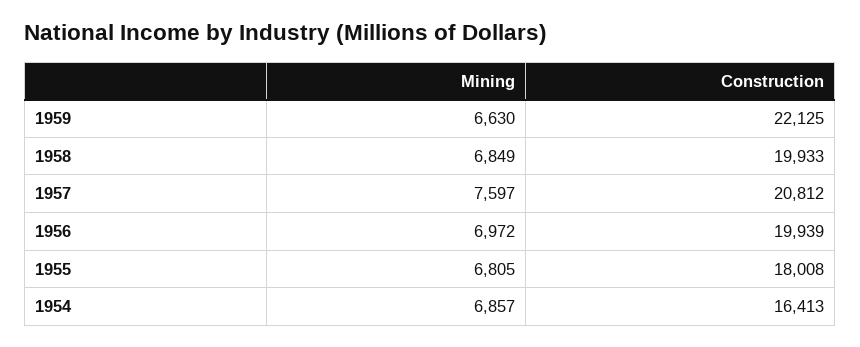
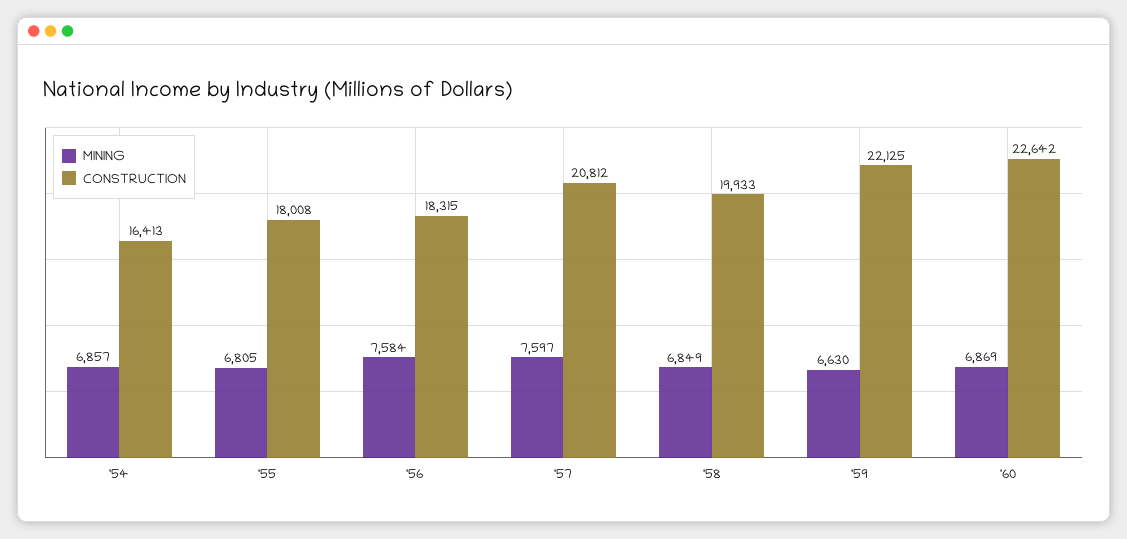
Mining, 1956: 6972 -> 7584
Construction, 1956: 19939 -> 18315
Mining, '60: none -> 6869
Construction, '60: none -> 22642

